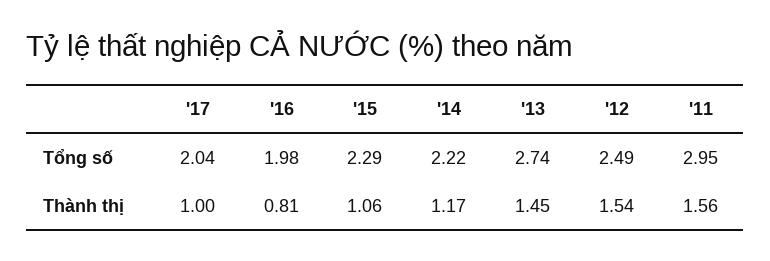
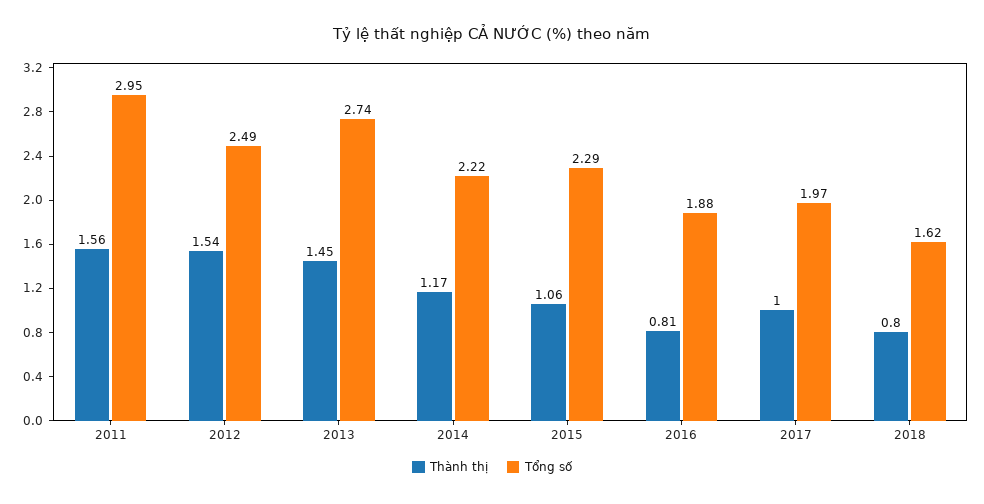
Tổng số, '17: 2.04 -> 1.97
Tổng số, '16: 1.98 -> 1.88
Thành thị, 2018: none -> 0.8
Tổng số, 2018: none -> 1.62

